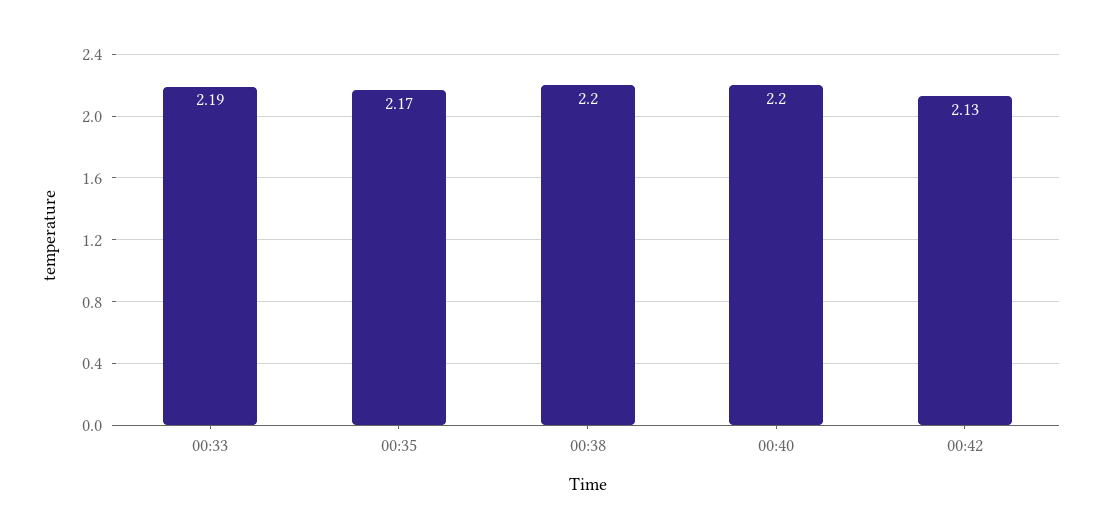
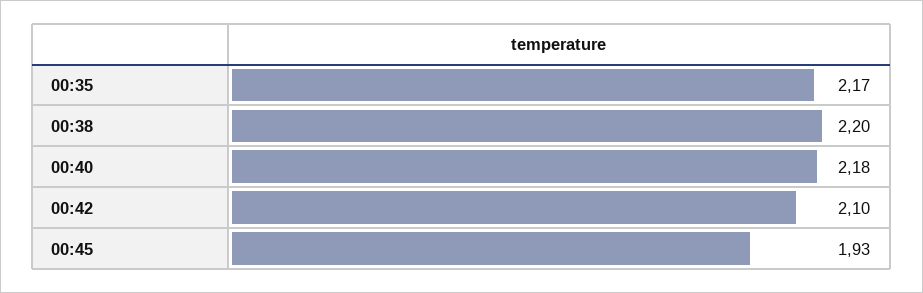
00:33: 2.19 -> none
00:40: 2.2 -> 2.18
00:42: 2.13 -> 2.1
00:45: none -> 1.93

